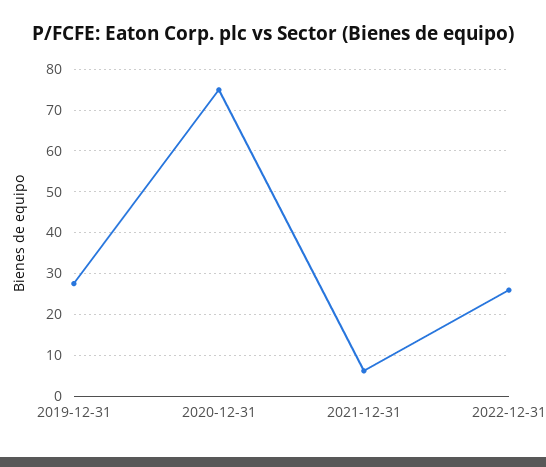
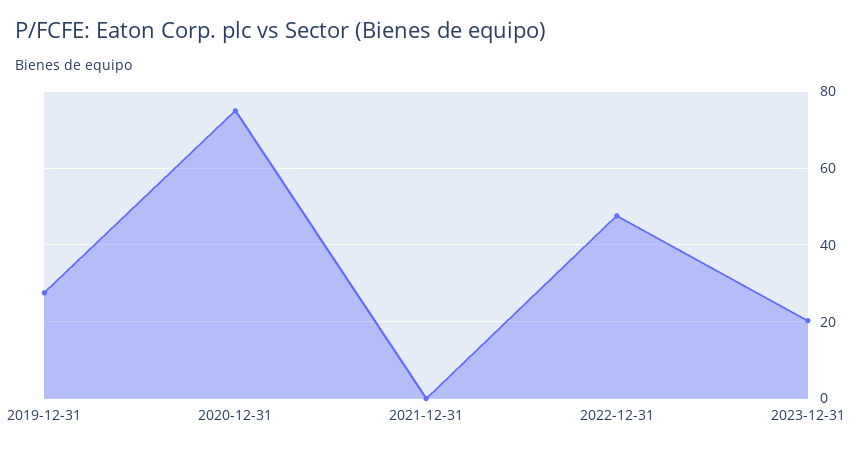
2021-12-31: 6 -> 0
2022-12-31: 26 -> 48
2023-12-31: none -> 20

